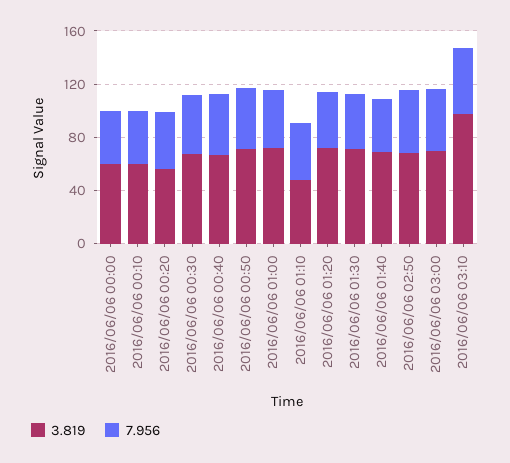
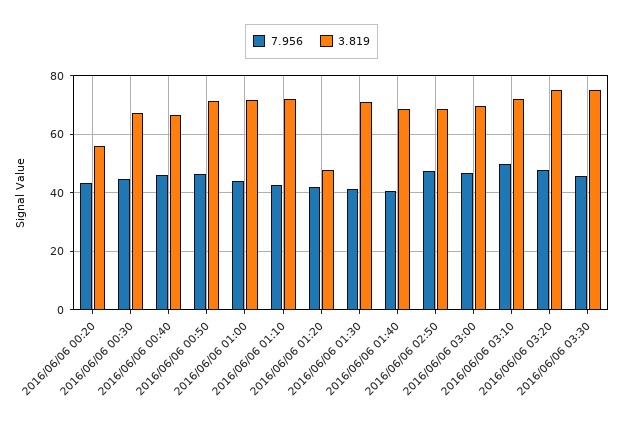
3.819, 2016/06/06 00:00: 60 -> none
7.956, 2016/06/06 00:00: 40 -> none
3.819, 2016/06/06 00:10: 60 -> none
7.956, 2016/06/06 00:10: 40 -> none
3.819, 2016/06/06 01:10: 50 -> 72.5
3.819, 2016/06/06 01:20: 70 -> 47.5
3.819, 2016/06/06 03:10: 100 -> 72.5
7.956, 2016/06/06 03:20: none -> 47.5
3.819, 2016/06/06 03:20: none -> 75
7.956, 2016/06/06 03:30: none -> 45
3.819, 2016/06/06 03:30: none -> 75

